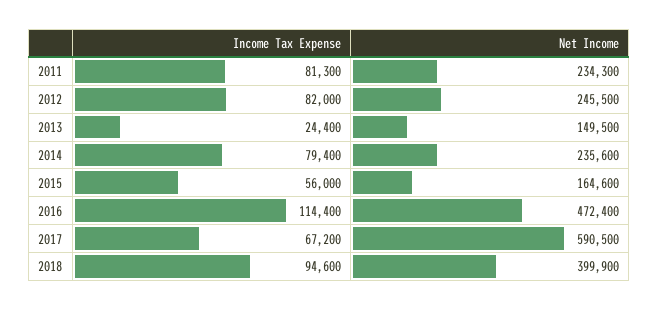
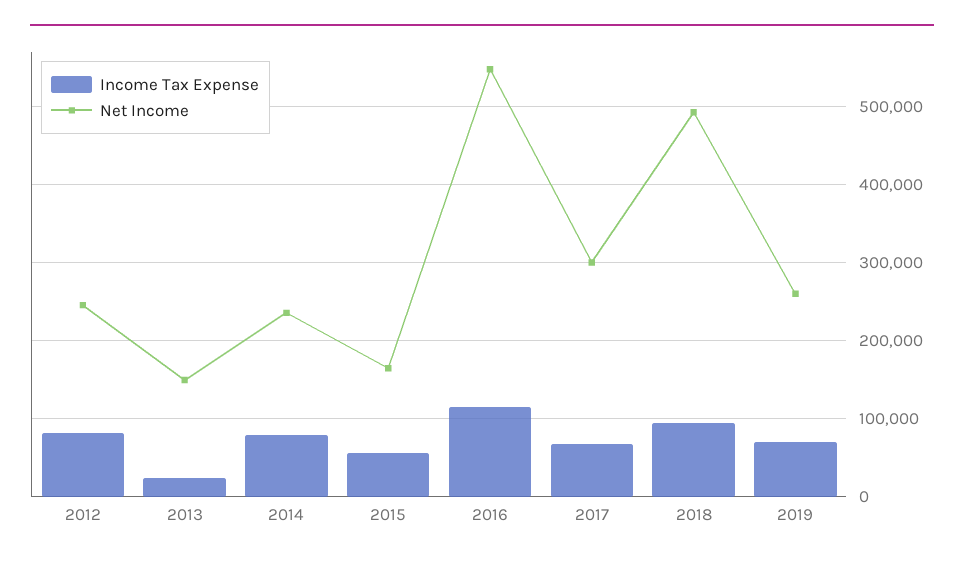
Income Tax Expense, 2011: 81300 -> none
Net Income, 2011: 234300 -> none
Net Income, 2016: 472400 -> 550000
Net Income, 2017: 590500 -> 300000
Net Income, 2018: 399900 -> 490000
Income Tax Expense, 2019: none -> 70000
Net Income, 2019: none -> 260000

